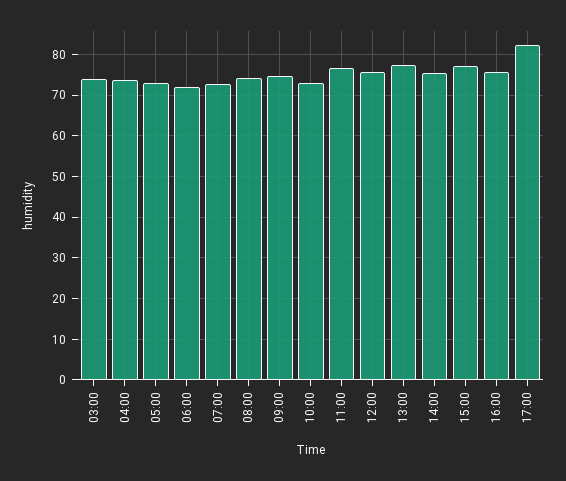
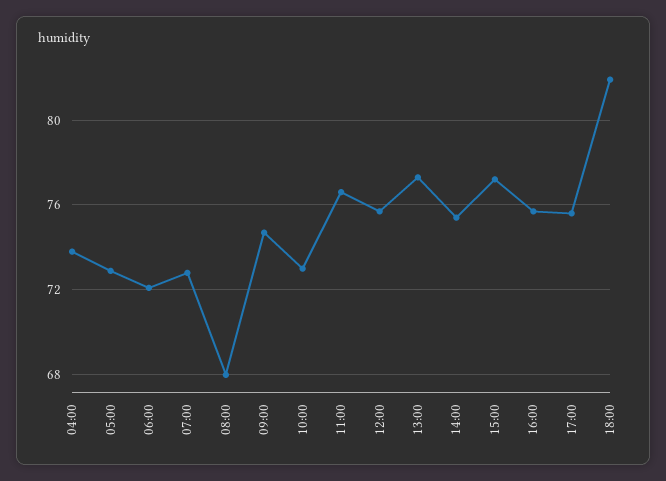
03:00: 74 -> none
08:00: 74 -> 68
17:00: 82 -> 75.5
18:00: none -> 82

